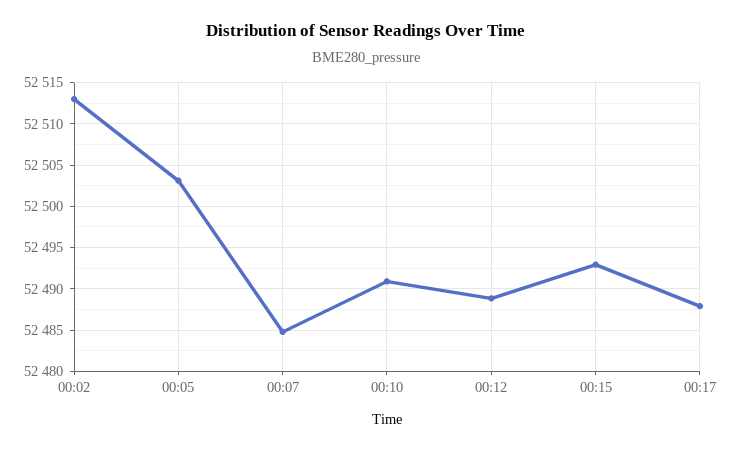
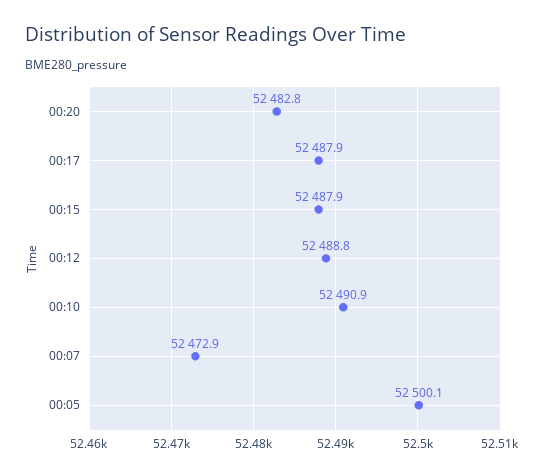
00:02: 52513 -> none
00:05: 52503 -> 52500.1
00:07: 52485 -> 52472.9
00:15: 52493 -> 52487.9
00:20: none -> 52482.8

